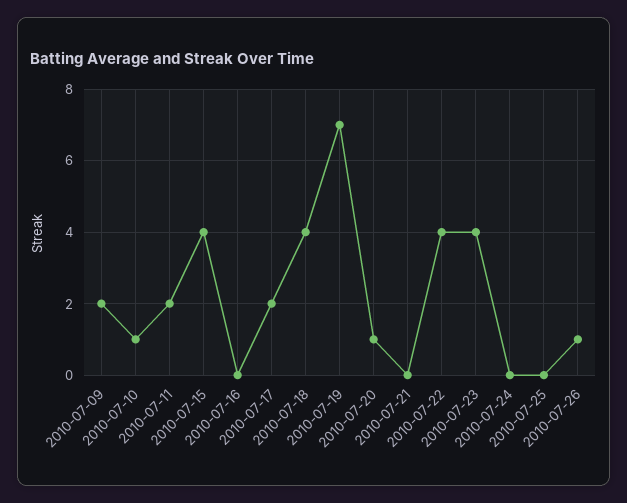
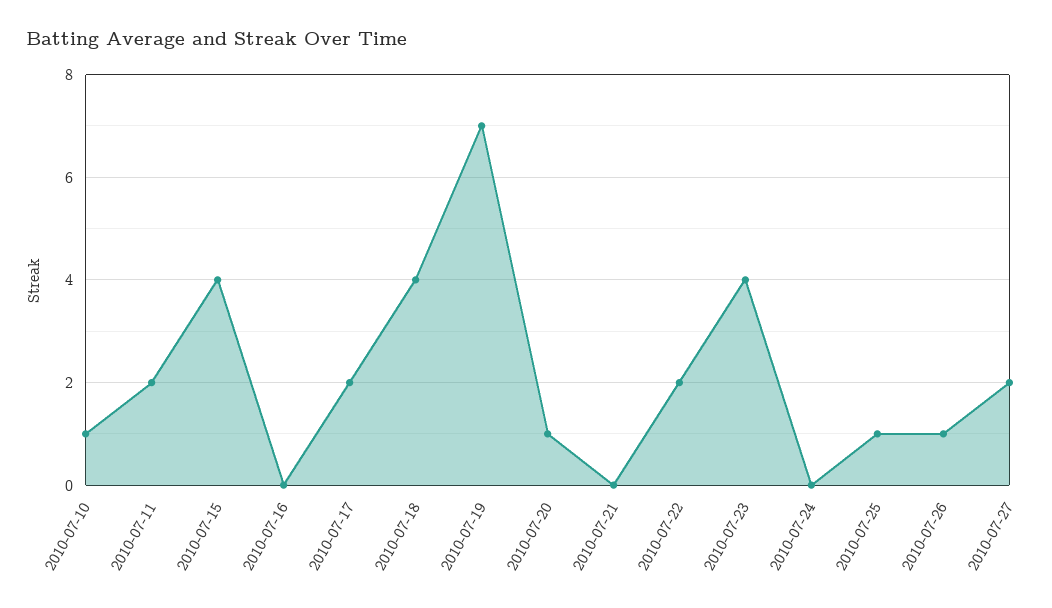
2010-07-09: 2 -> none
2010-07-22: 4 -> 2
2010-07-25: 0 -> 1
2010-07-27: none -> 2

